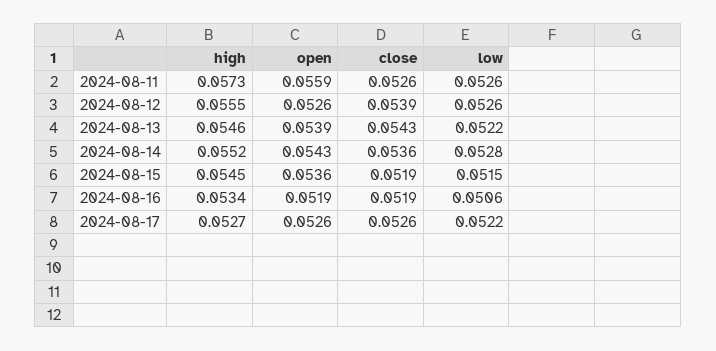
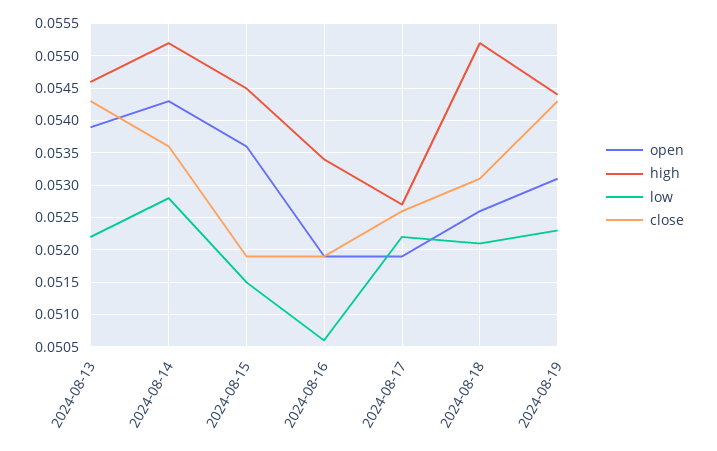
high, 2024-08-11: 0.0573 -> none
open, 2024-08-11: 0.0559 -> none
close, 2024-08-11: 0.0526 -> none
low, 2024-08-11: 0.0526 -> none
high, 2024-08-12: 0.0555 -> none
open, 2024-08-12: 0.0526 -> none
close, 2024-08-12: 0.0539 -> none
low, 2024-08-12: 0.0526 -> none
open, 2024-08-17: 0.0526 -> 0.0519
open, 2024-08-18: none -> 0.0526
high, 2024-08-18: none -> 0.0552
low, 2024-08-18: none -> 0.0521
close, 2024-08-18: none -> 0.0531
open, 2024-08-19: none -> 0.0531
high, 2024-08-19: none -> 0.0544
low, 2024-08-19: none -> 0.0523
close, 2024-08-19: none -> 0.0543

